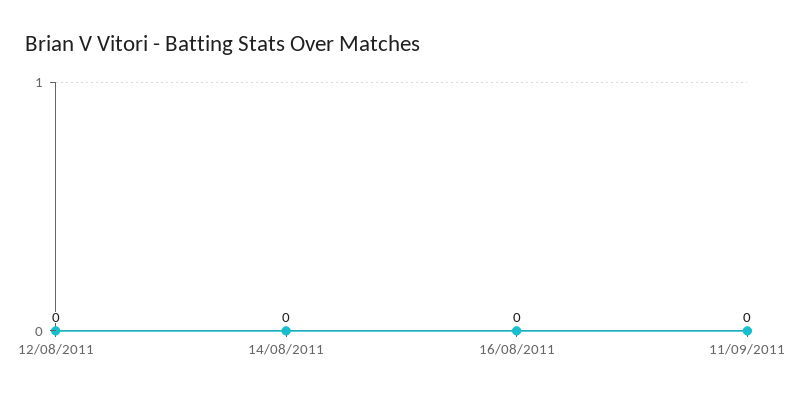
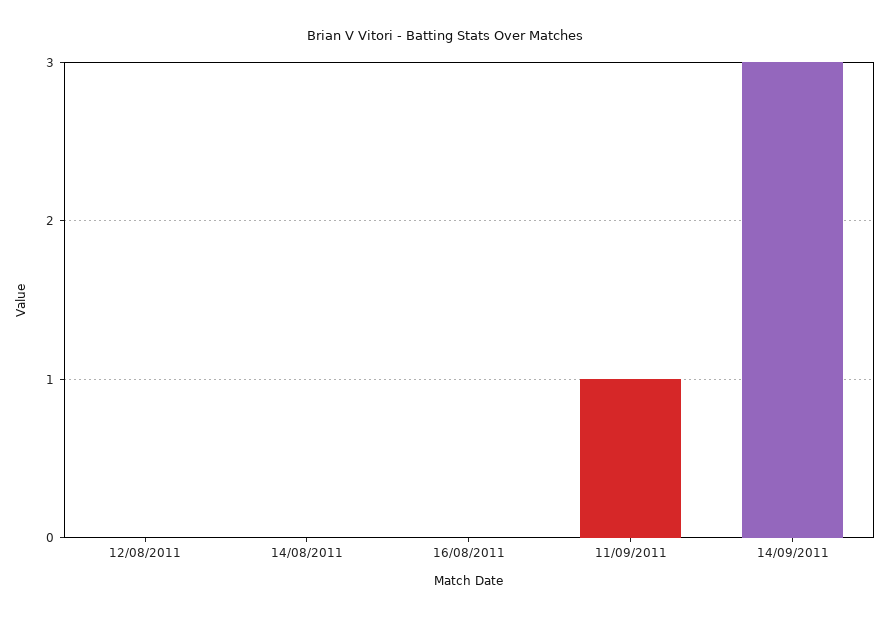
11/09/2011: 0 -> 1
14/09/2011: none -> 3

